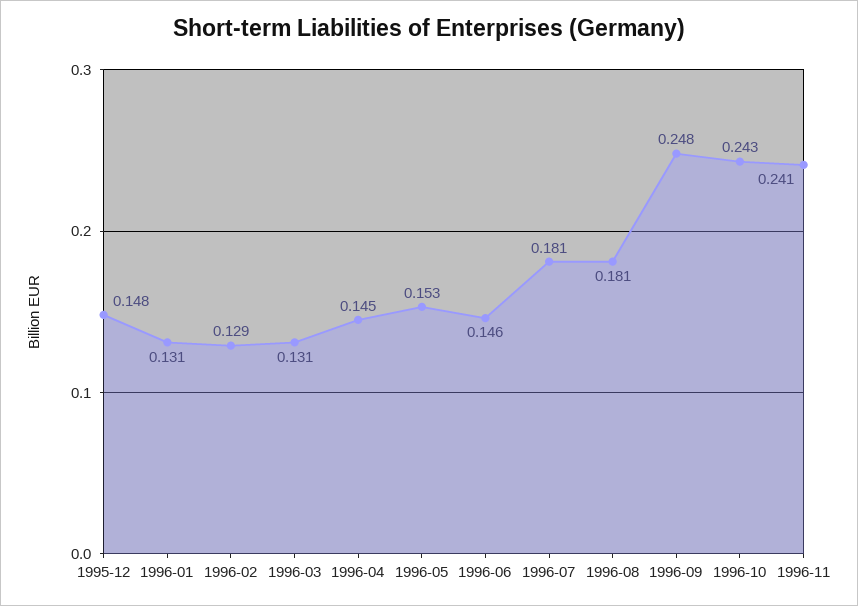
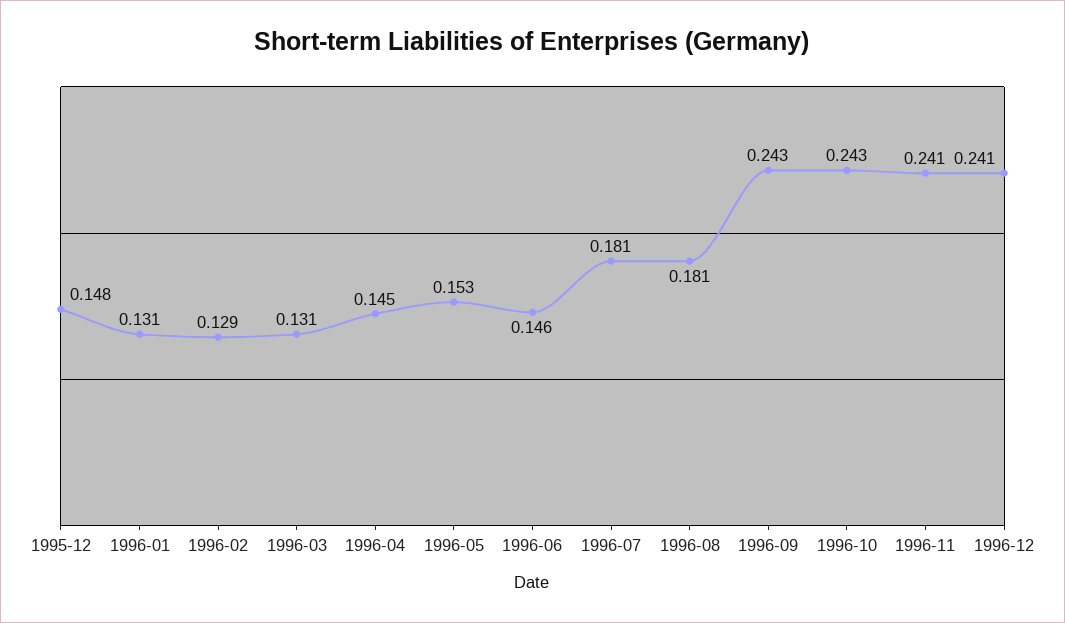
1996-09: 0.248 -> 0.243
1996-12: none -> 0.241

